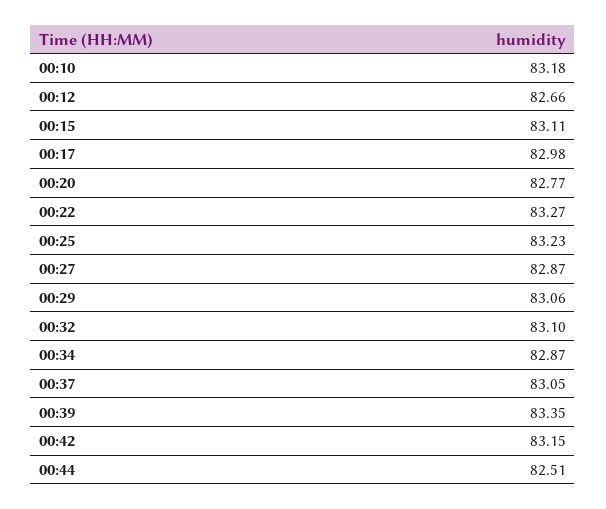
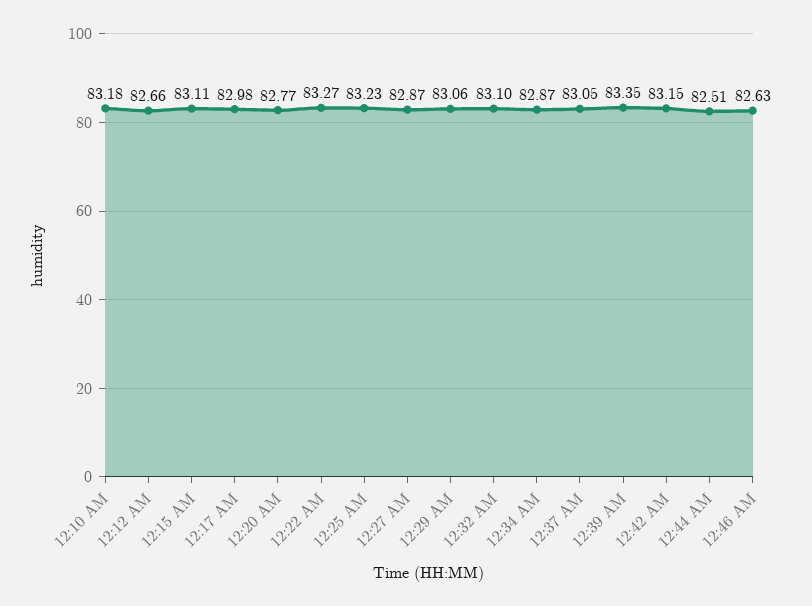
12:46 AM: none -> 82.63

